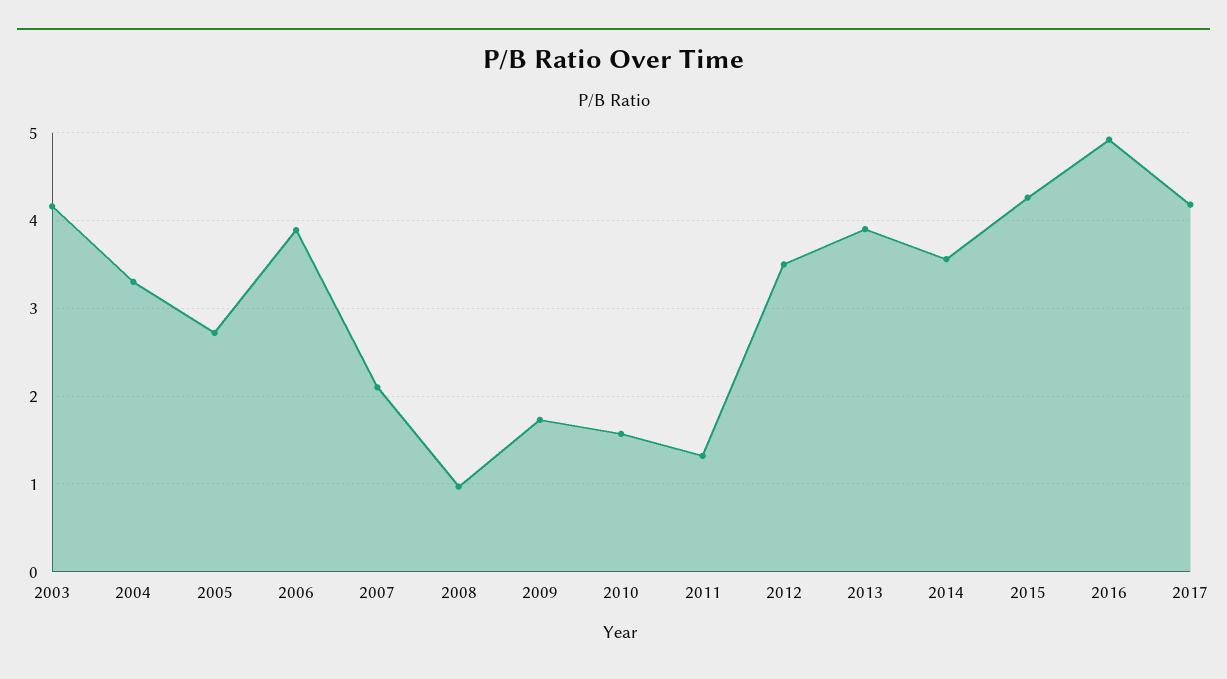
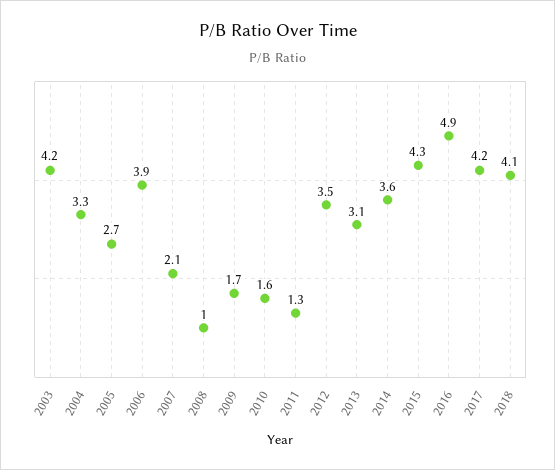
2013: 3.9 -> 3.1
2018: none -> 4.1

